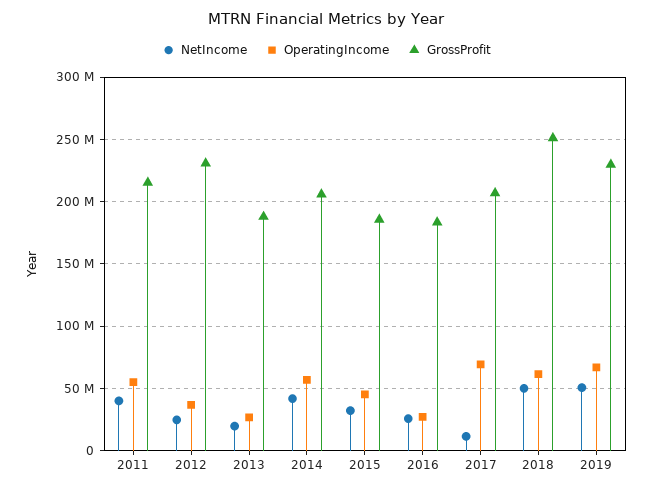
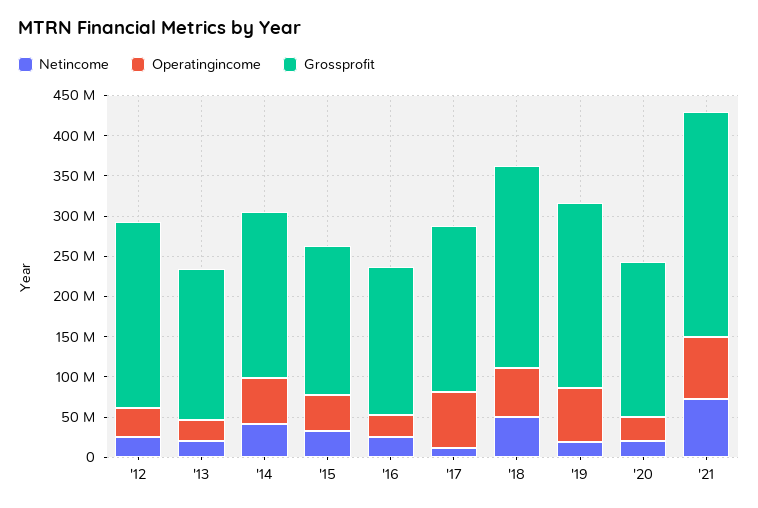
NetIncome, 2011: 40000000 -> none
OperatingIncome, 2011: 55000000 -> none
GrossProfit, 2011: 215000000 -> none
NetIncome, 2019: 50000000 -> 20000000
NetIncome, '20: none -> 20000000
OperatingIncome, '20: none -> 30000000
GrossProfit, '20: none -> 190000000
NetIncome, '21: none -> 70000000
OperatingIncome, '21: none -> 80000000
GrossProfit, '21: none -> 280000000

